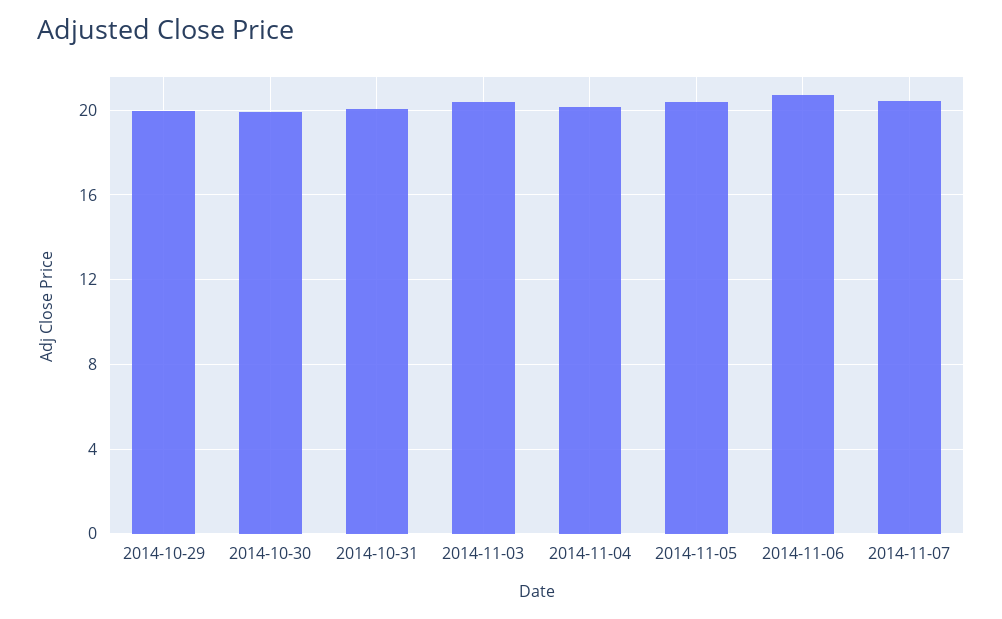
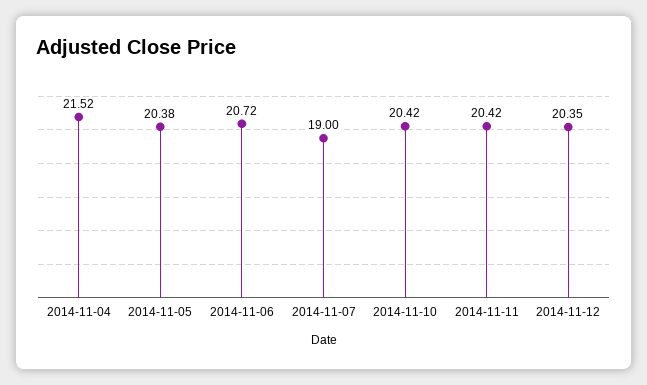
2014-10-29: 20 -> none
2014-10-30: 20 -> none
2014-10-31: 20 -> none
2014-11-03: 20.5 -> none
2014-11-04: 20 -> 21.52
2014-11-07: 20.5 -> 19
2014-11-10: none -> 20.42
2014-11-11: none -> 20.42
2014-11-12: none -> 20.35

